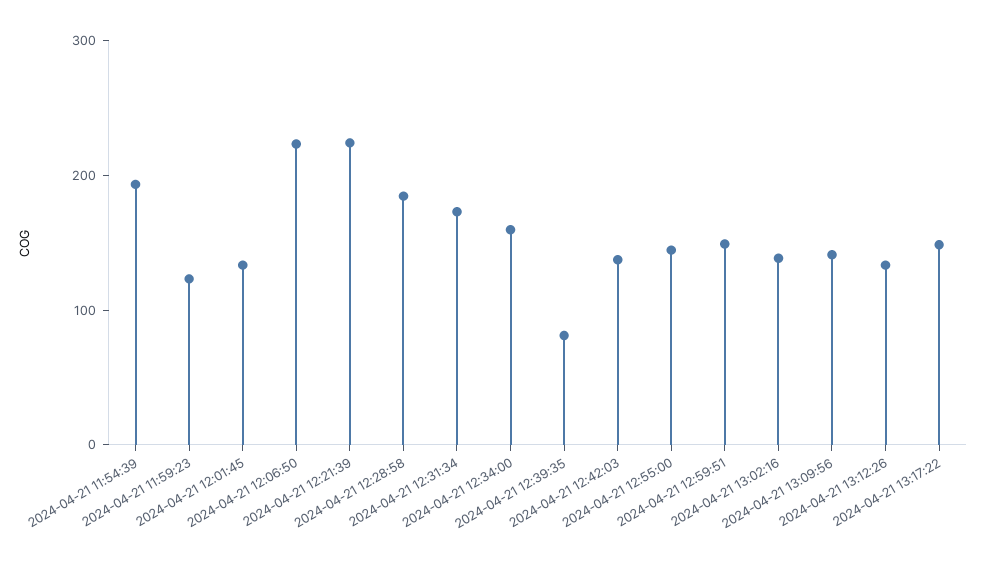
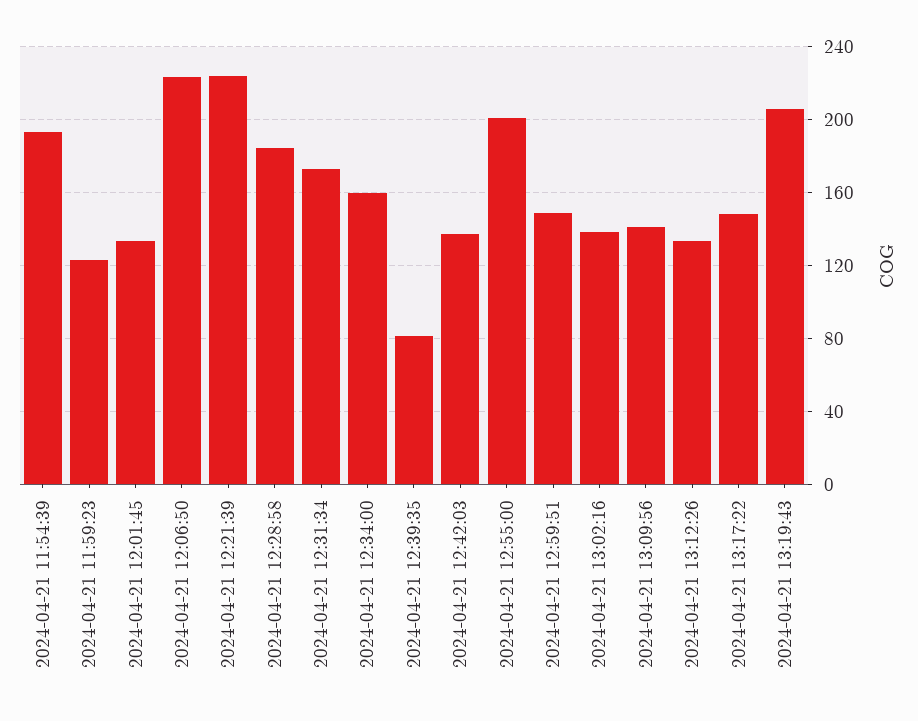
2024-04-21 12:55:00: 140 -> 200
2024-04-21 13:19:43: none -> 205

